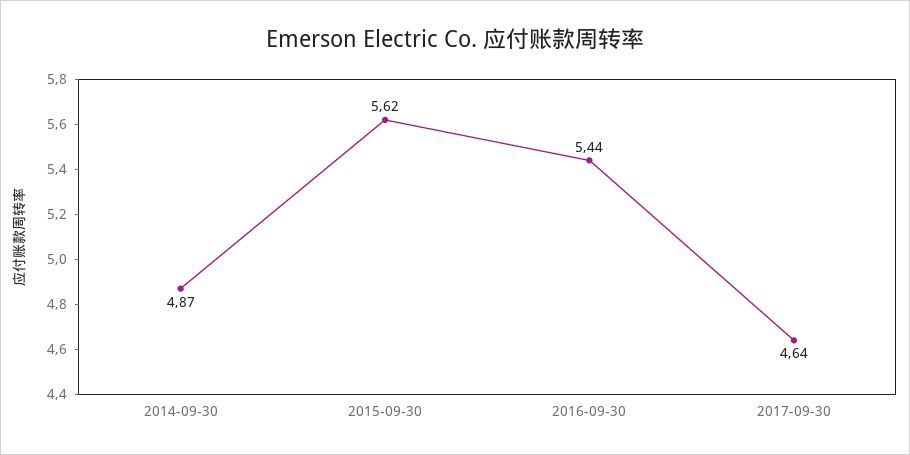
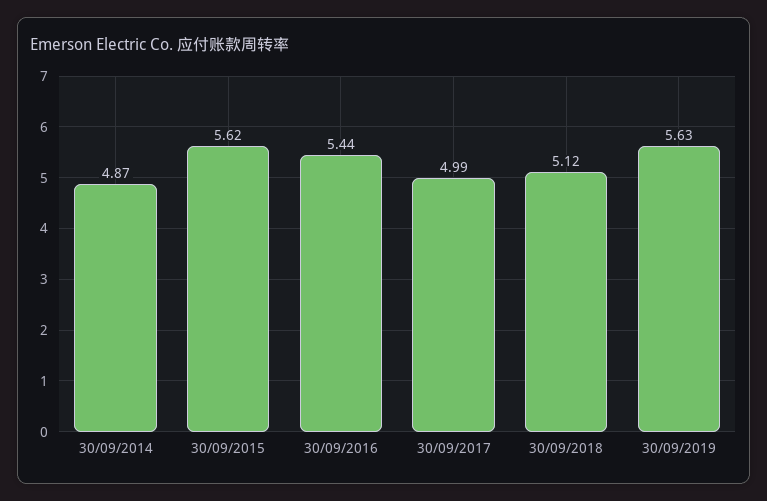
2017-09-30: 4.64 -> 4.99
30/09/2018: none -> 5.12
30/09/2019: none -> 5.63

